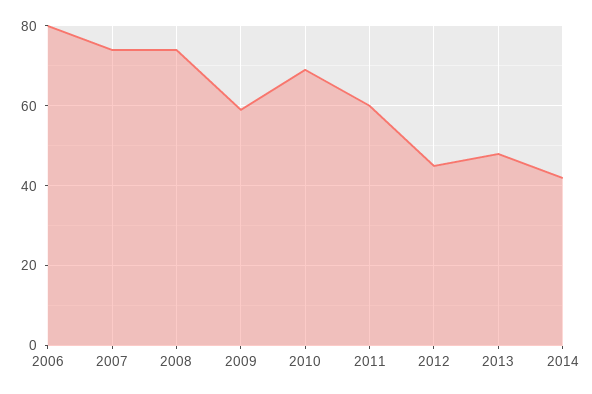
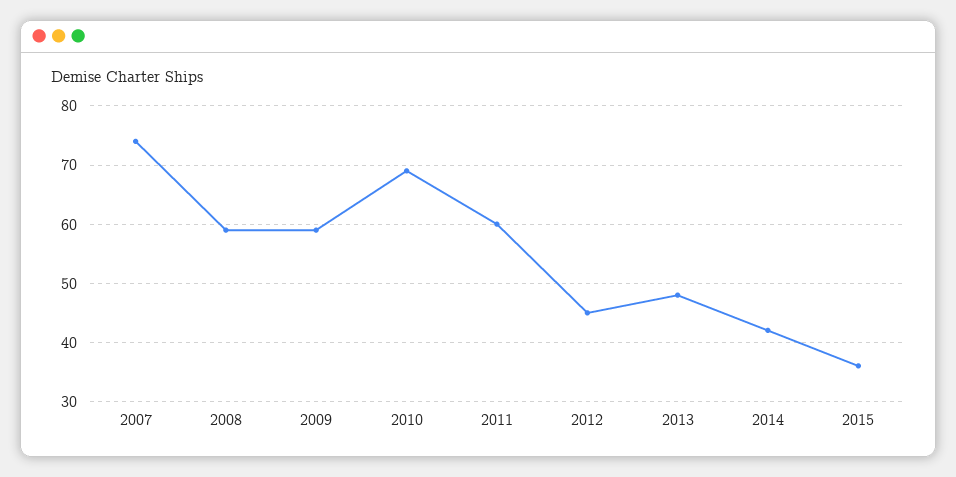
2006: 80 -> none
2008: 75 -> 60
2015: none -> 35

